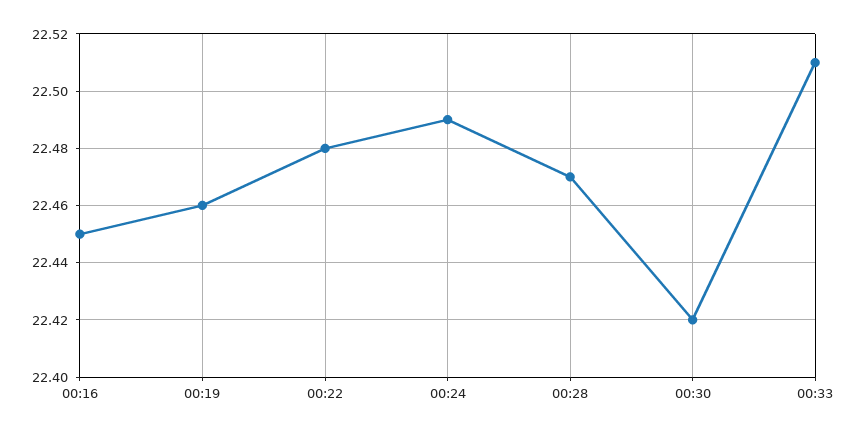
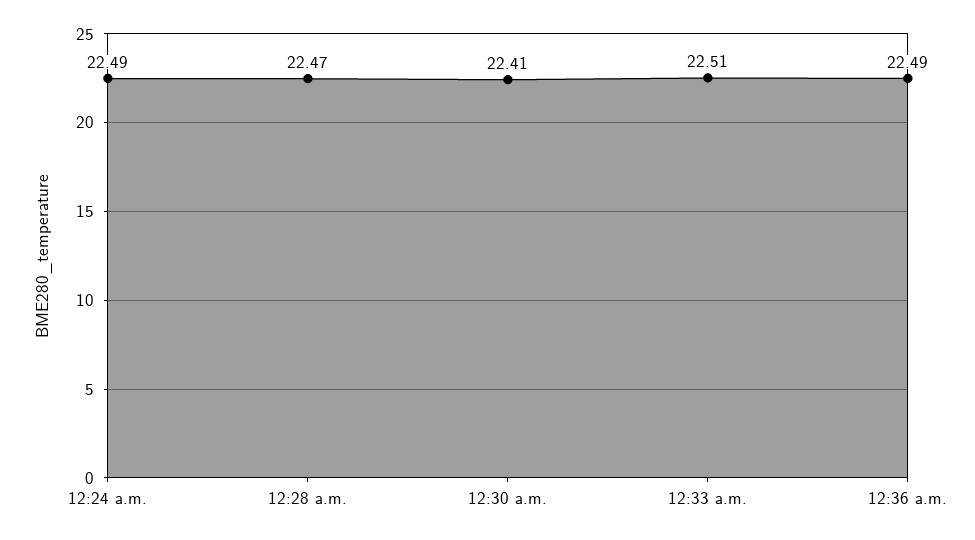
00:16: 22.45 -> none
00:19: 22.46 -> none
00:22: 22.48 -> none
00:30: 22.42 -> 22.41
12:36 a.m.: none -> 22.49

